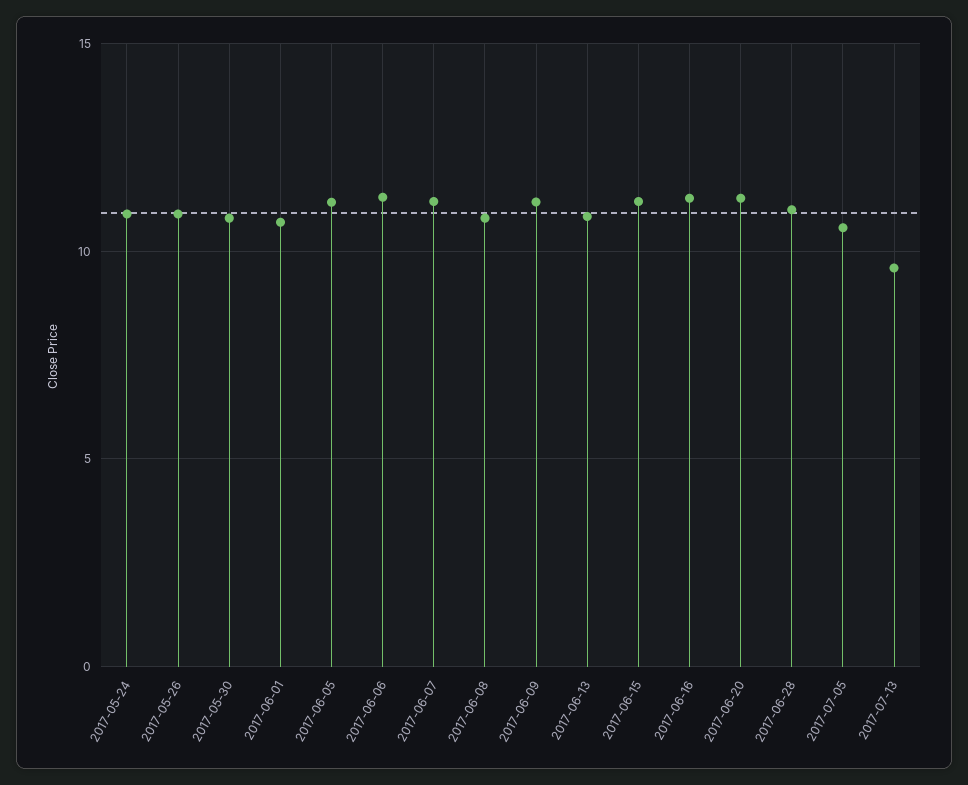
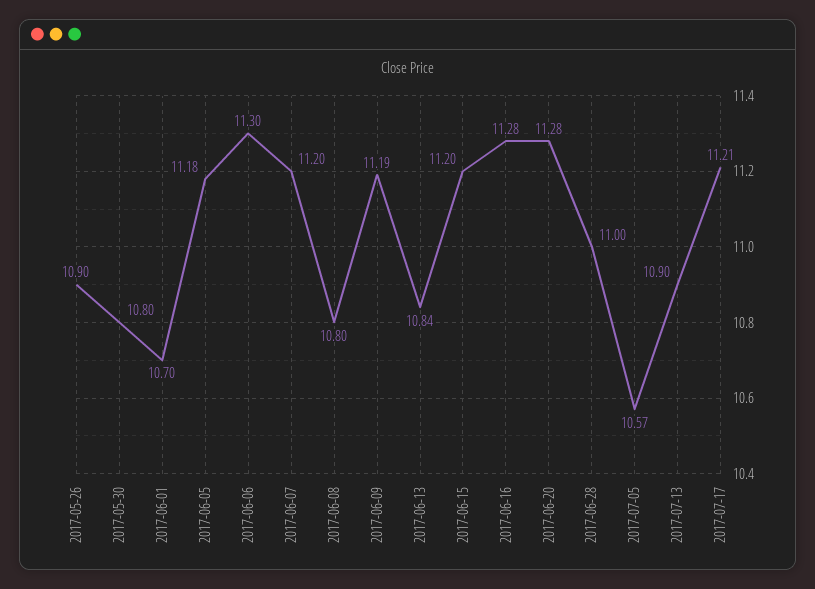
2017-05-24: 11 -> none
2017-07-13: 9.5 -> 10.9
2017-07-17: none -> 11.21

